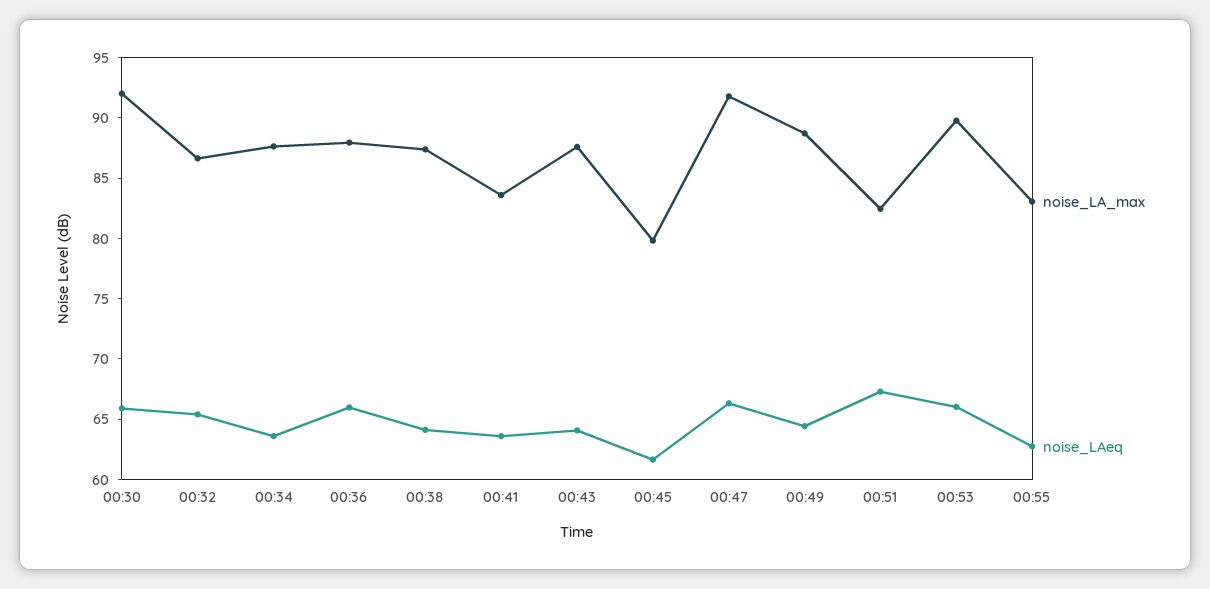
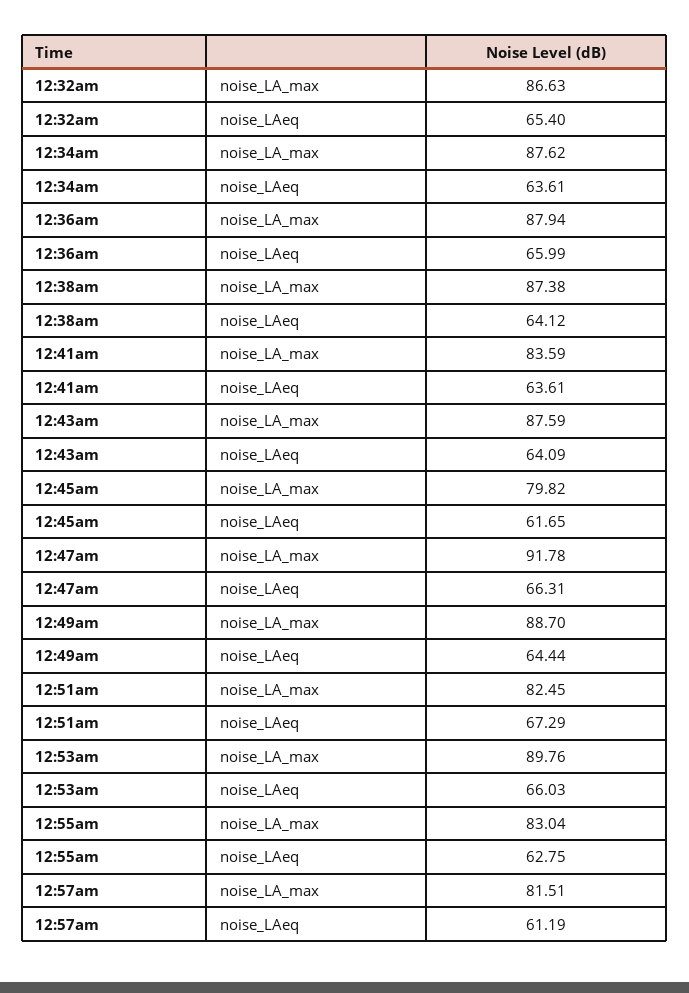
noise_LA_max, 00:30: 92 -> none
noise_LAeq, 00:30: 66 -> none
noise_LA_max, 12:57am: none -> 81.51
noise_LAeq, 12:57am: none -> 61.19

